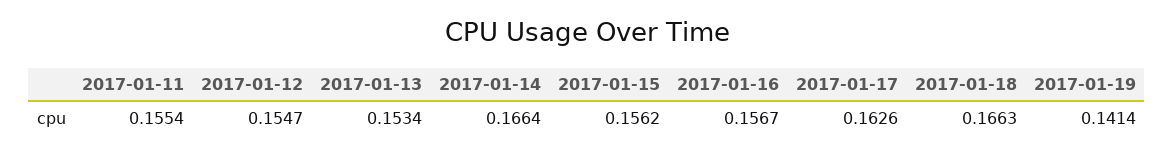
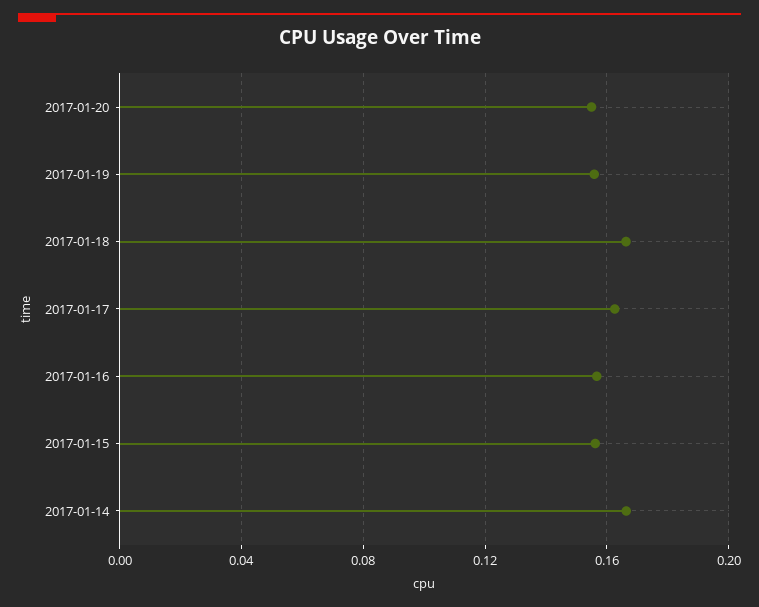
2017-01-11: 0.1554 -> none
2017-01-12: 0.1547 -> none
2017-01-13: 0.1534 -> none
2017-01-19: 0.1414 -> 0.155
2017-01-20: none -> 0.155

